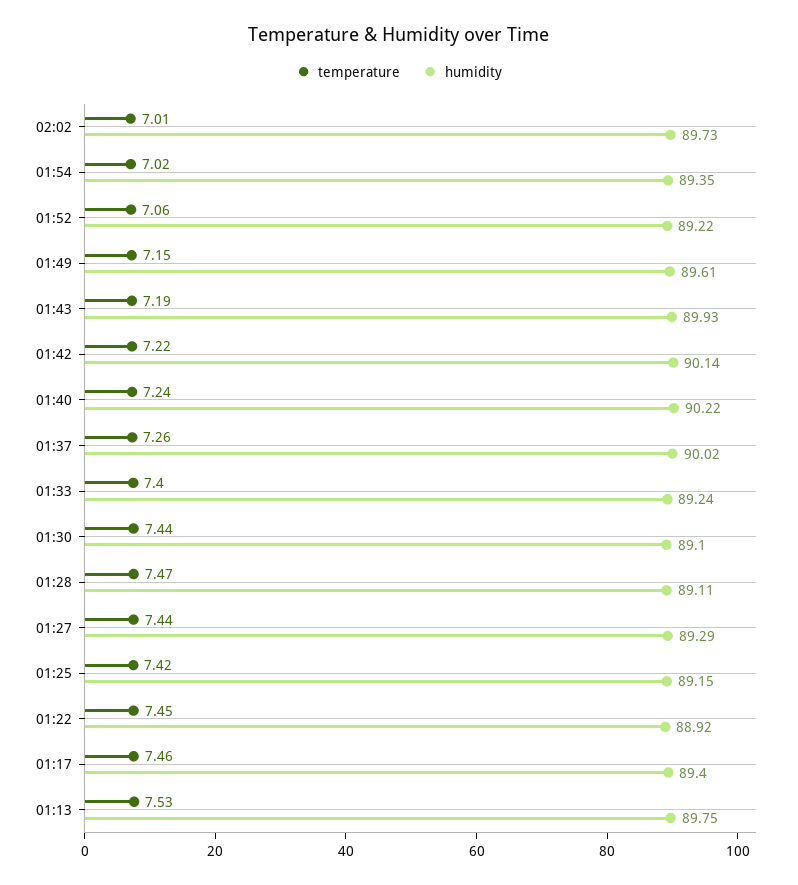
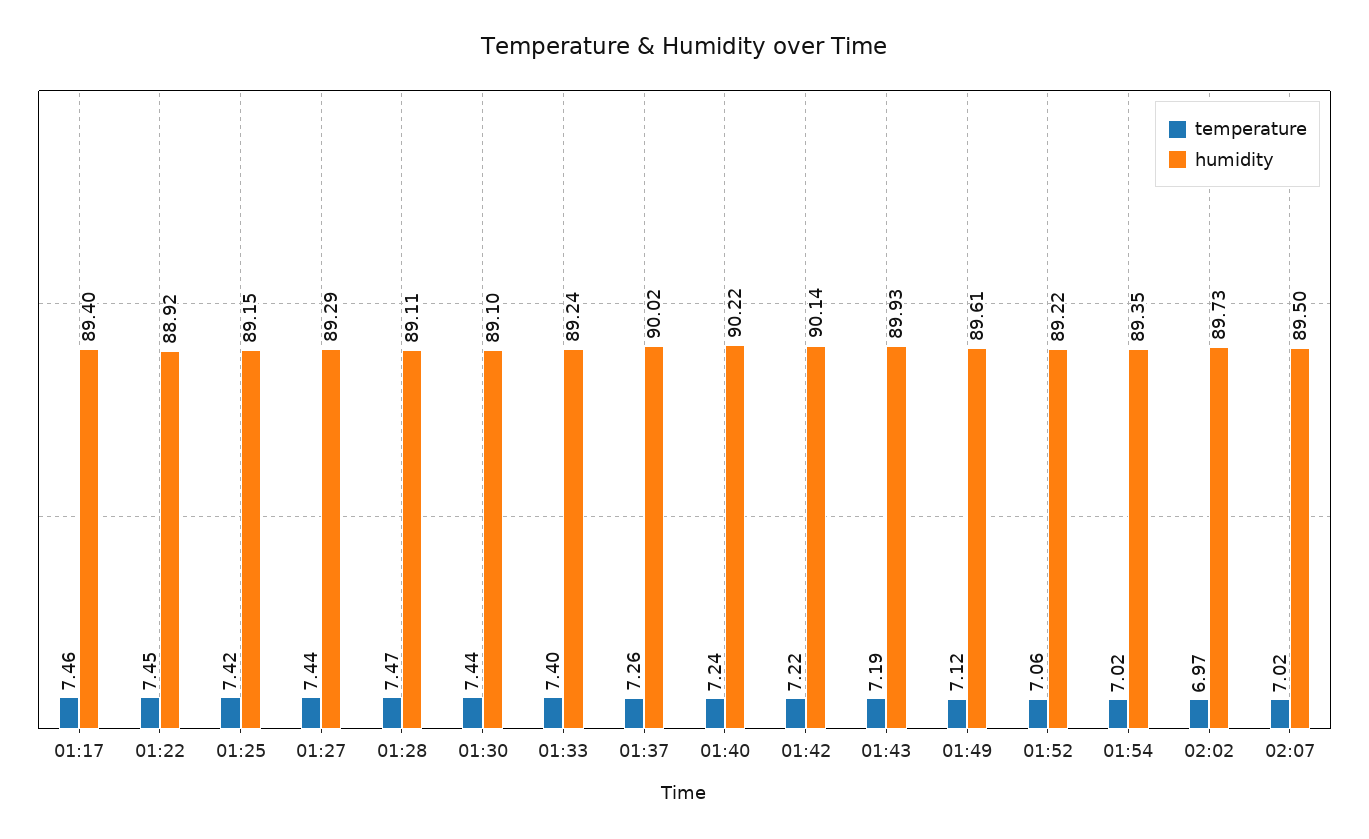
temperature, 02:02: 7.01 -> 6.97
temperature, 01:49: 7.15 -> 7.12
temperature, 01:13: 7.53 -> none
humidity, 01:13: 89.75 -> none
temperature, 02:07: none -> 7.02
humidity, 02:07: none -> 89.5

